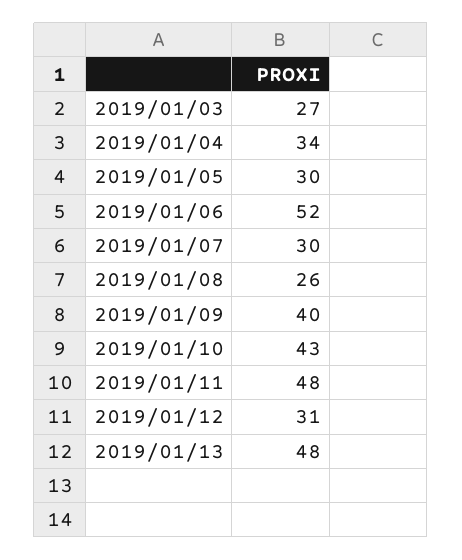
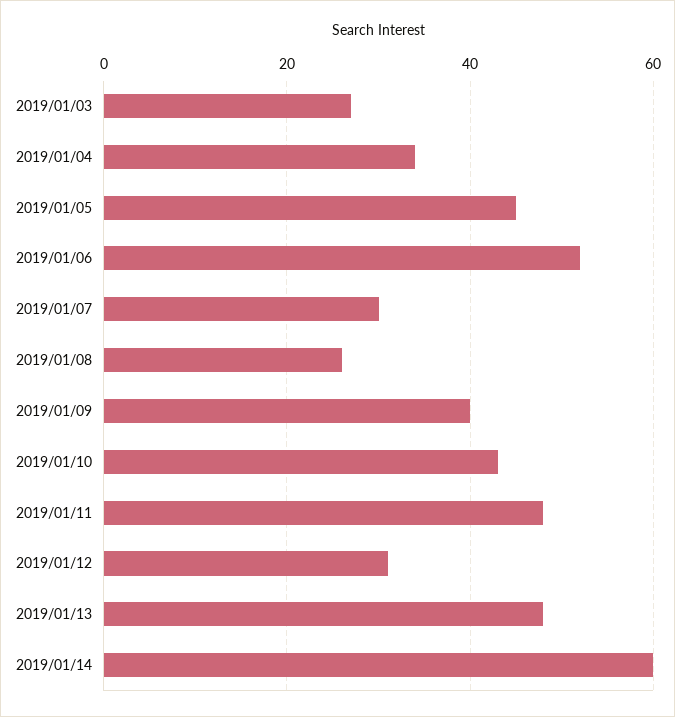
2019/01/05: 30 -> 45
2019/01/14: none -> 60

